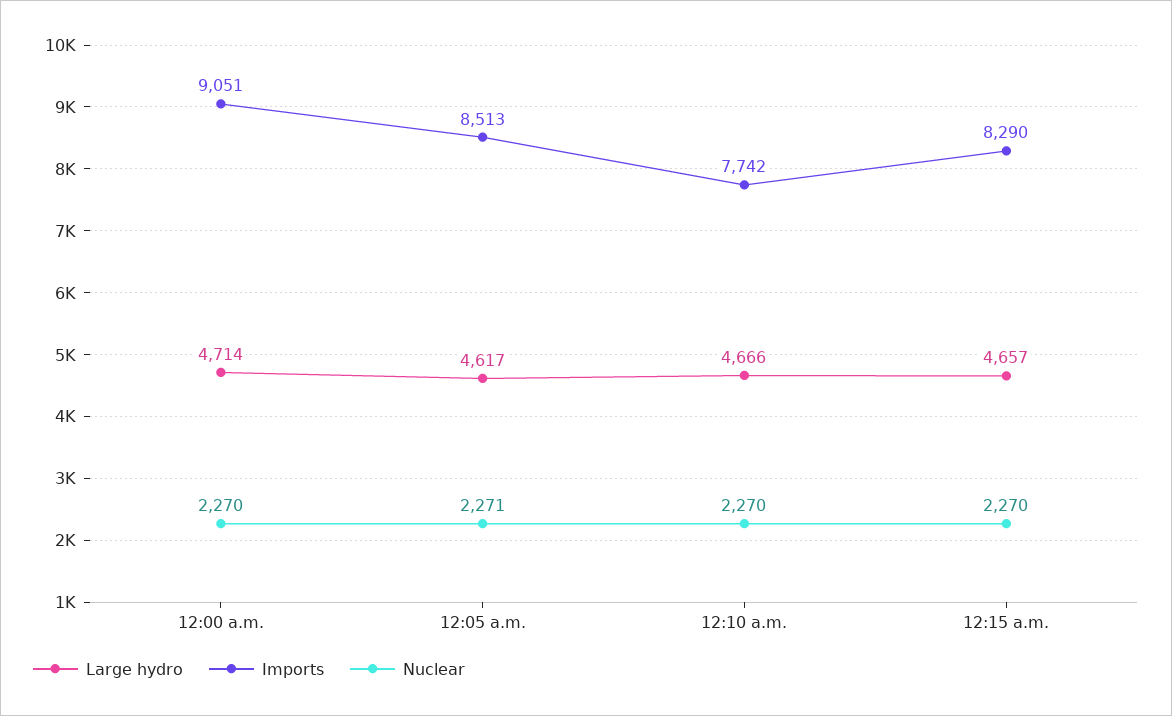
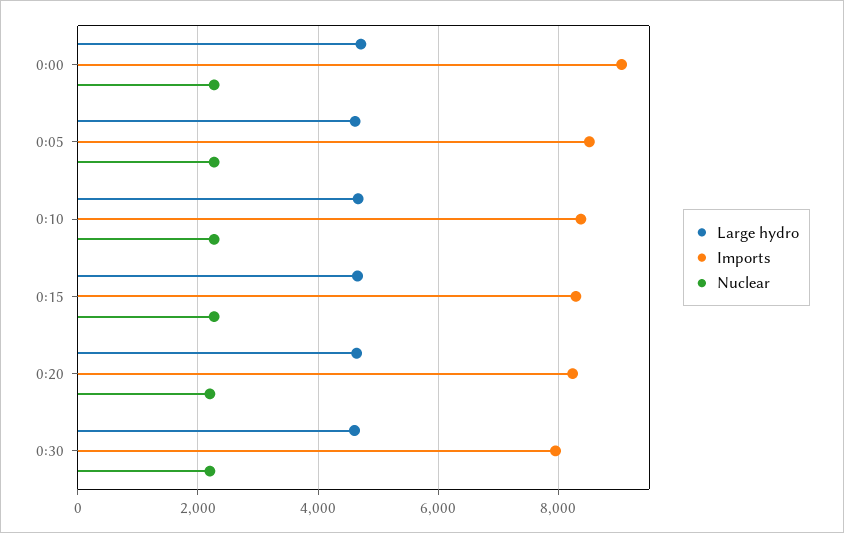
Imports, 12:10 a.m.: 7742 -> 8400
Large hydro, 0:20: none -> 4600
Imports, 0:20: none -> 8200
Nuclear, 0:20: none -> 2200
Large hydro, 0:30: none -> 4600
Imports, 0:30: none -> 8000
Nuclear, 0:30: none -> 2200

